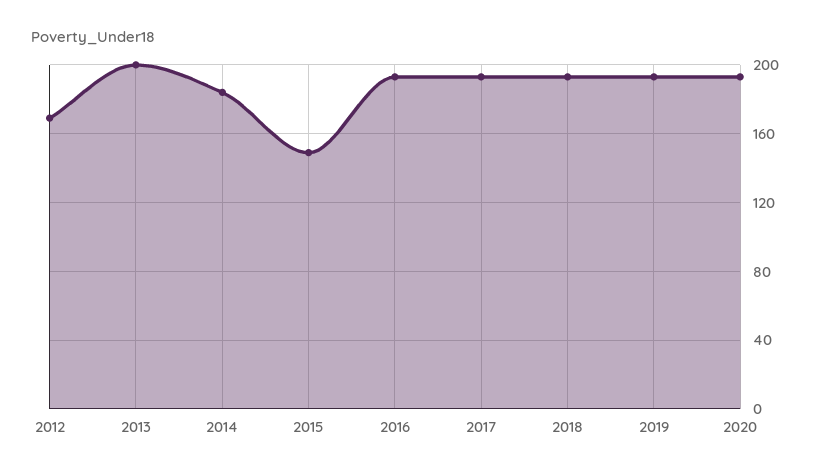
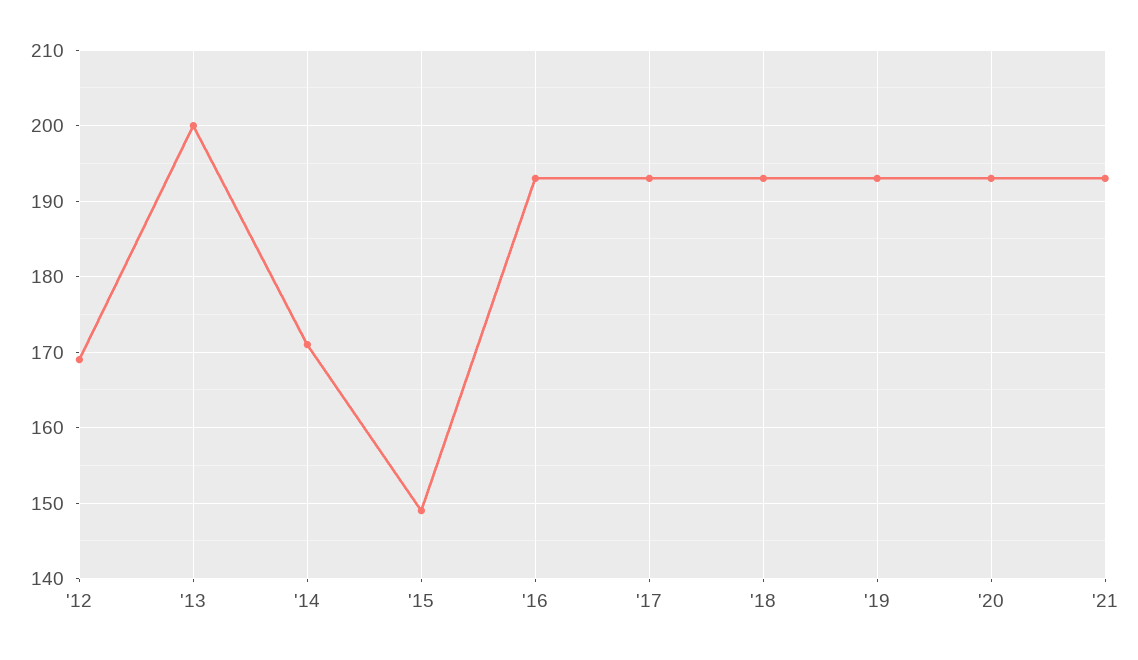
2014: 185 -> 171
'21: none -> 193

